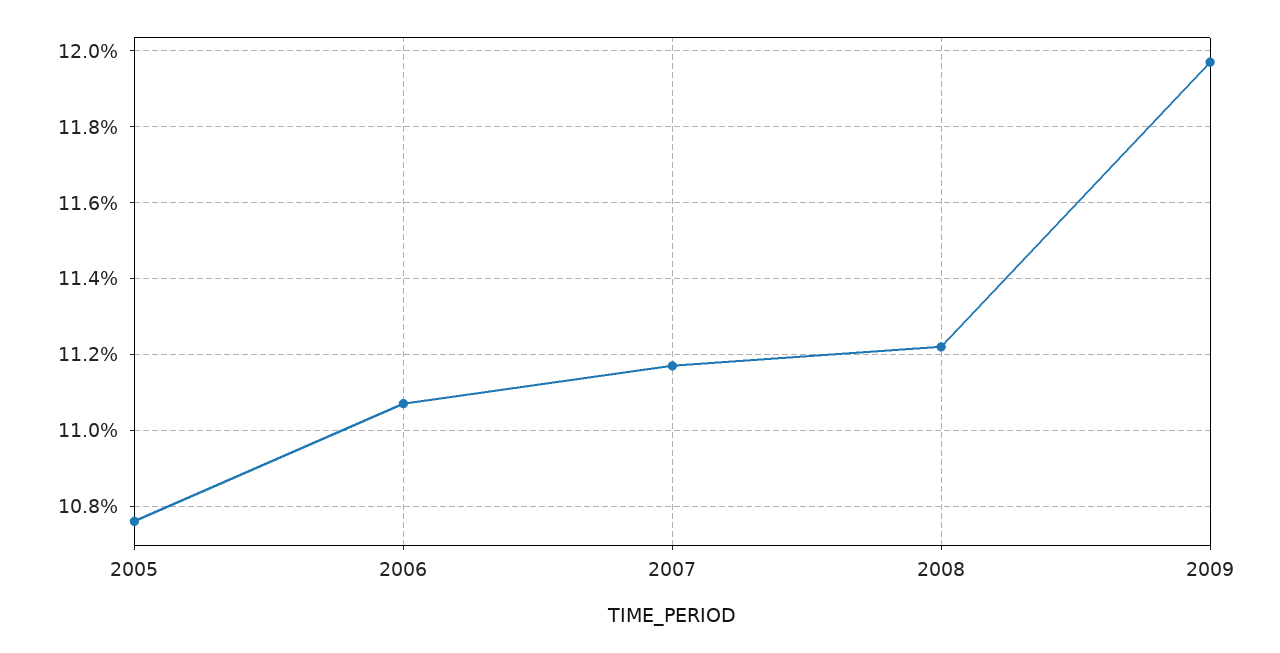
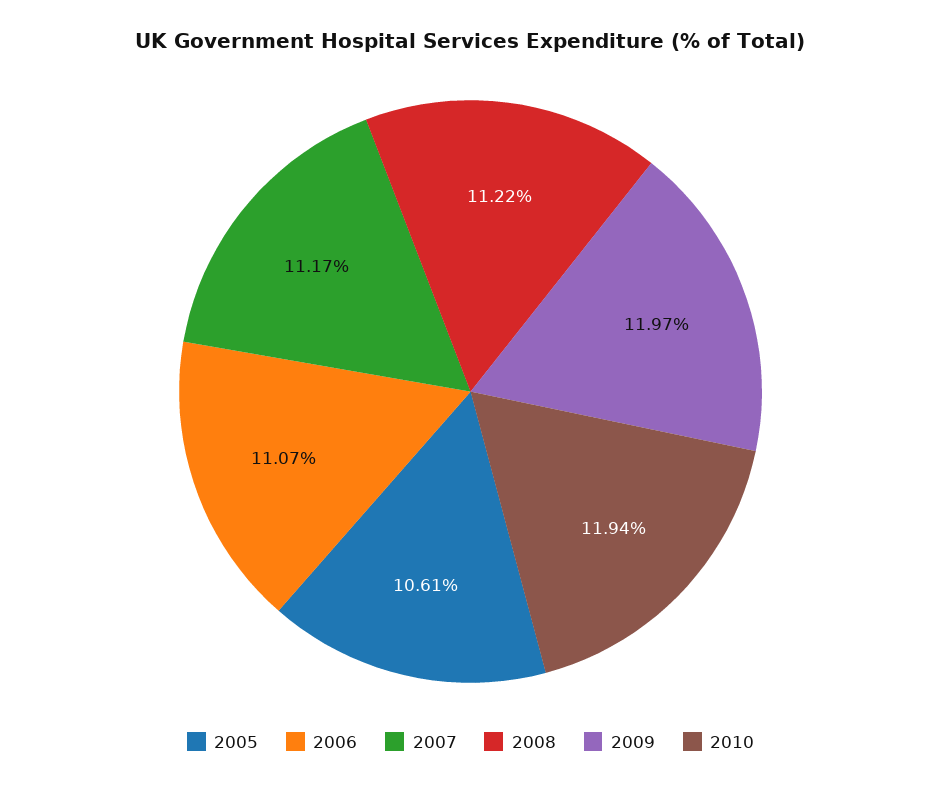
2005: 10.75 -> 10.61
2010: none -> 11.94

